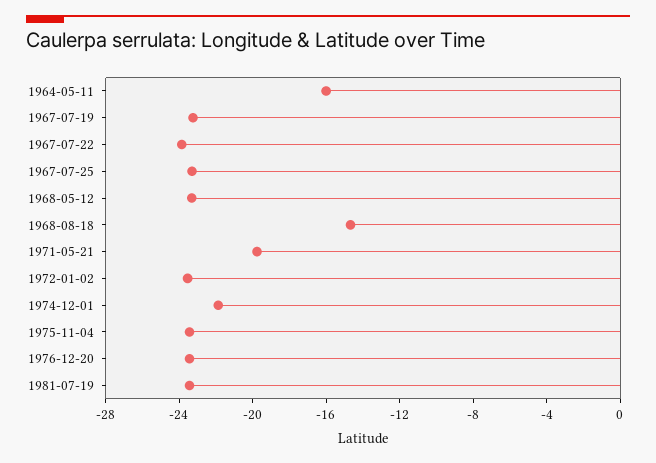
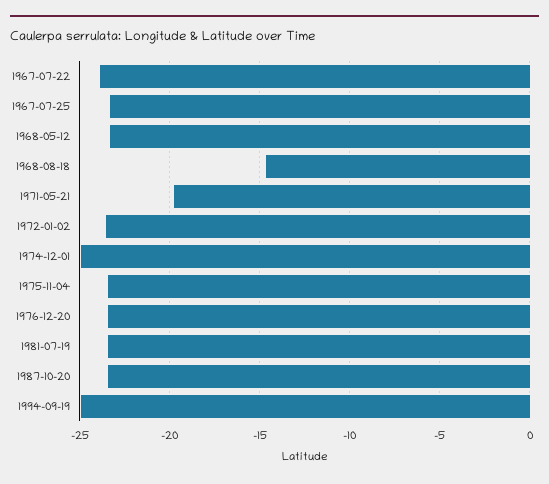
1964-05-11: -16 -> none
1967-07-19: -23 -> none
1974-12-01: -22 -> -25
1987-10-20: none -> -23.5
1994-09-19: none -> -25

